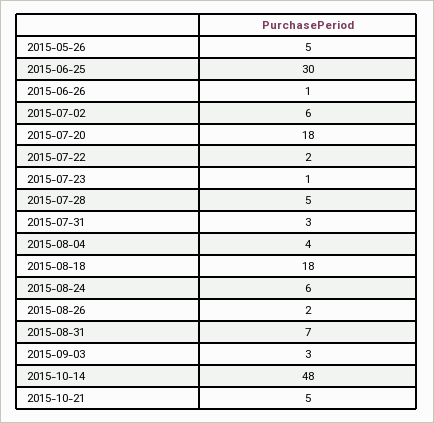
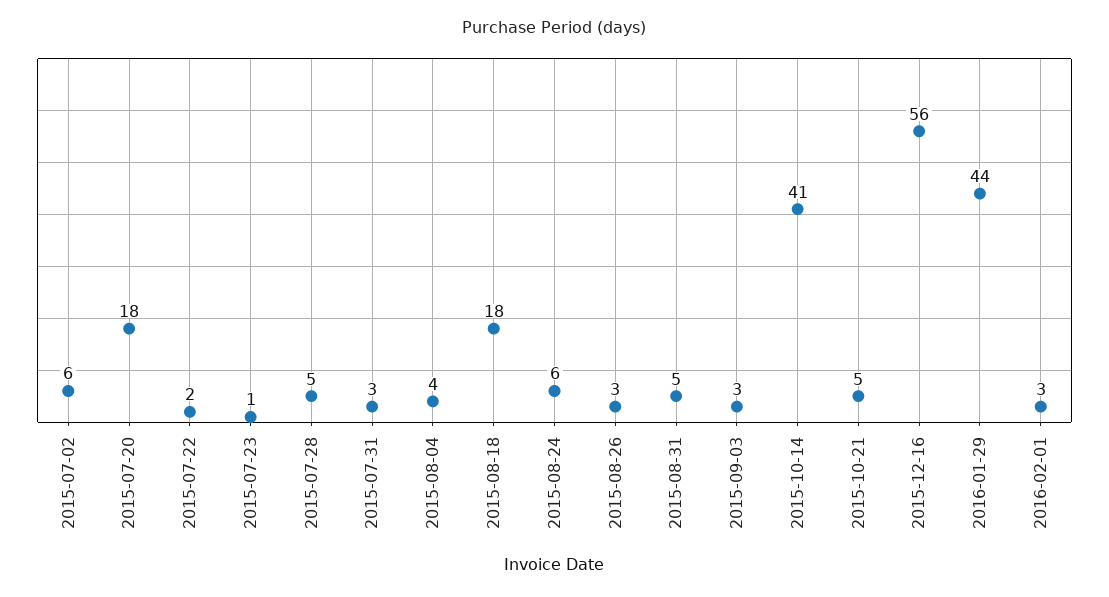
2015-05-26: 5 -> none
2015-06-25: 30 -> none
2015-06-26: 1 -> none
2015-08-26: 2 -> 3
2015-08-31: 7 -> 5
2015-10-14: 48 -> 41
2015-12-16: none -> 56
2016-01-29: none -> 44
2016-02-01: none -> 3

